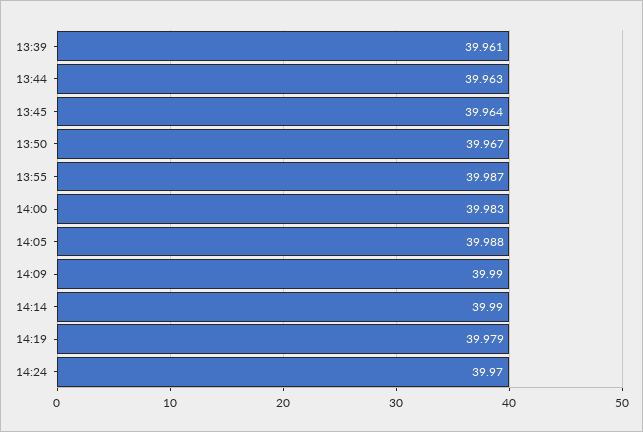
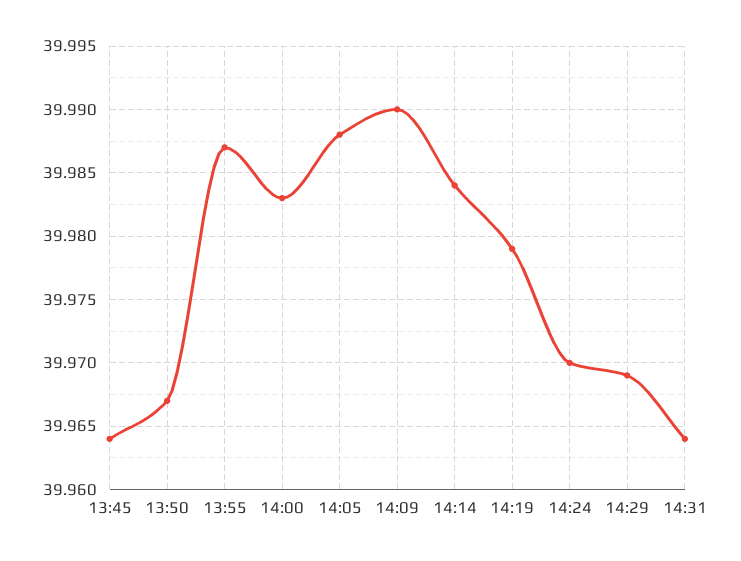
13:39: 39.961 -> none
13:44: 39.963 -> none
14:14: 39.99 -> 39.984
14:29: none -> 39.969
14:31: none -> 39.964

